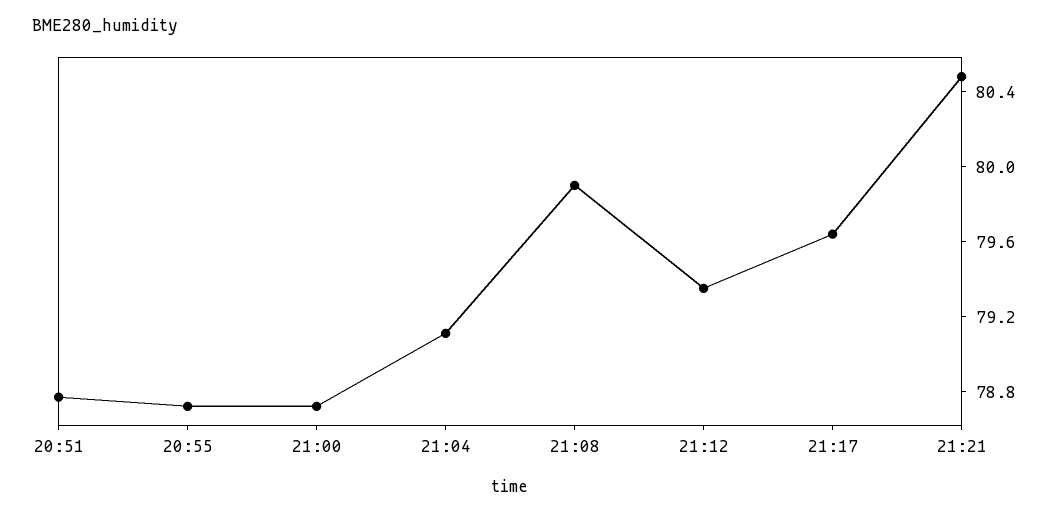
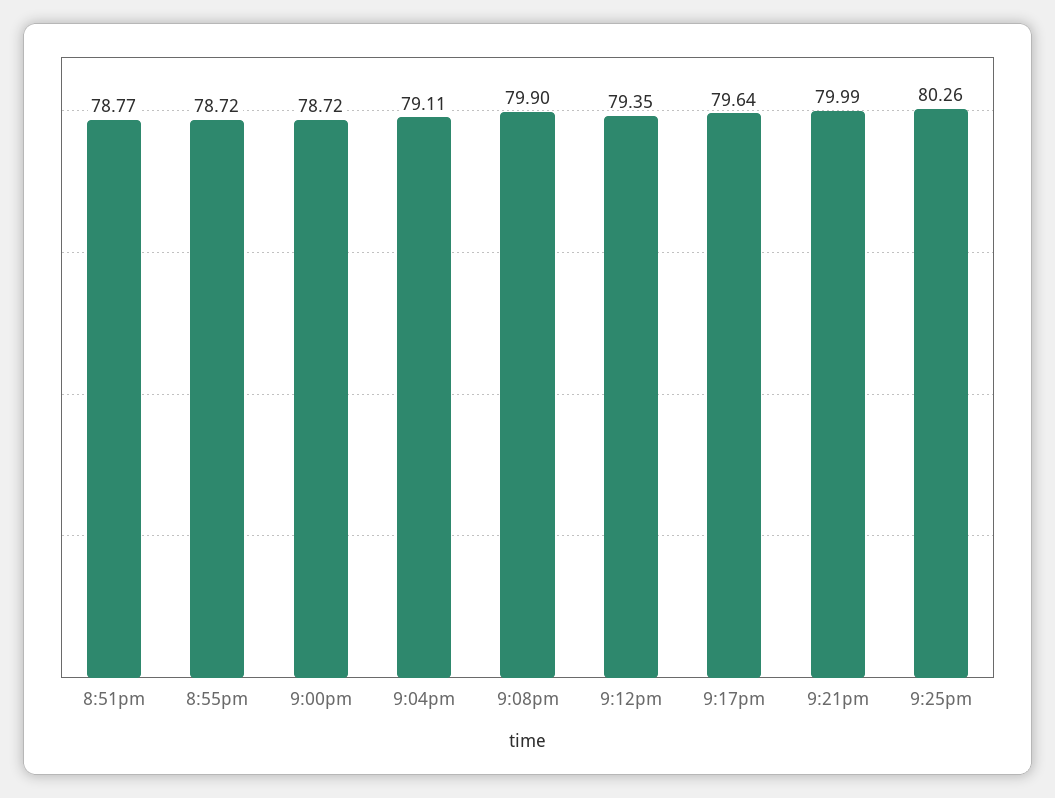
21:21: 80.5 -> 79.99
9:25pm: none -> 80.26

